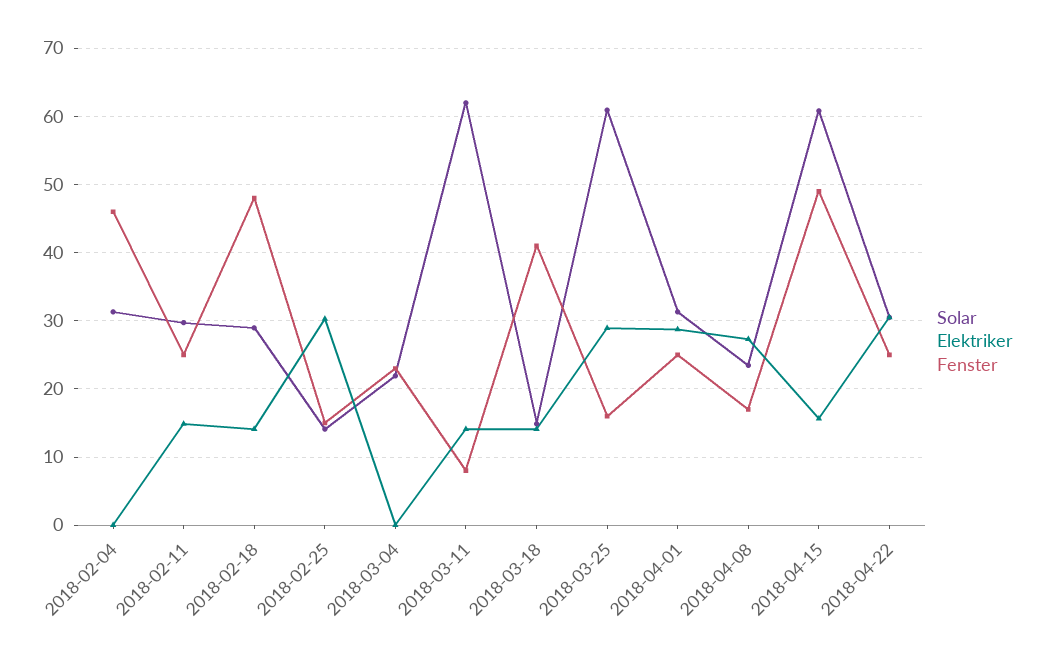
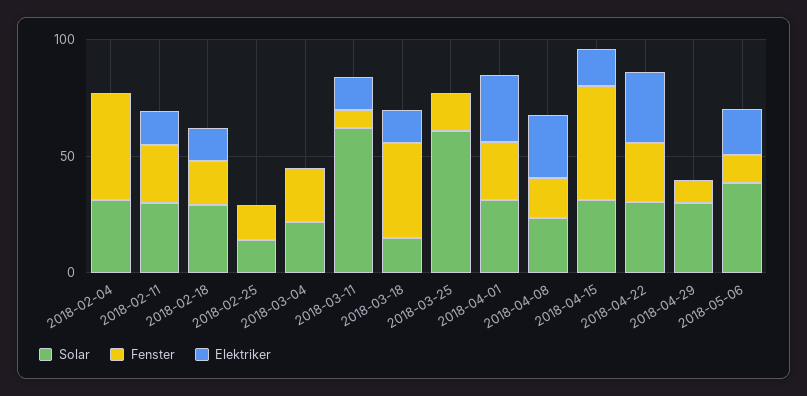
Fenster, 2018-02-18: 48 -> 20
Elektriker, 2018-02-25: 30 -> 0
Elektriker, 2018-03-25: 29 -> 0
Solar, 2018-04-15: 61 -> 30
Solar, 2018-04-29: none -> 30
Fenster, 2018-04-29: none -> 10
Elektriker, 2018-04-29: none -> 0
Solar, 2018-05-06: none -> 40
Fenster, 2018-05-06: none -> 10
Elektriker, 2018-05-06: none -> 20

